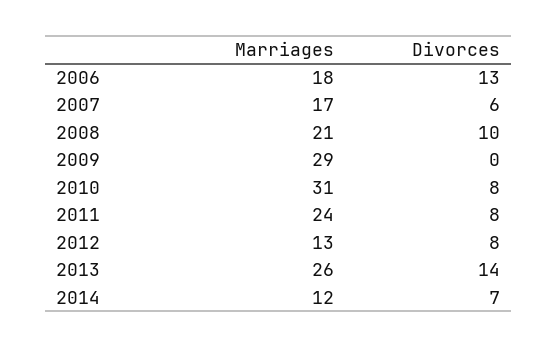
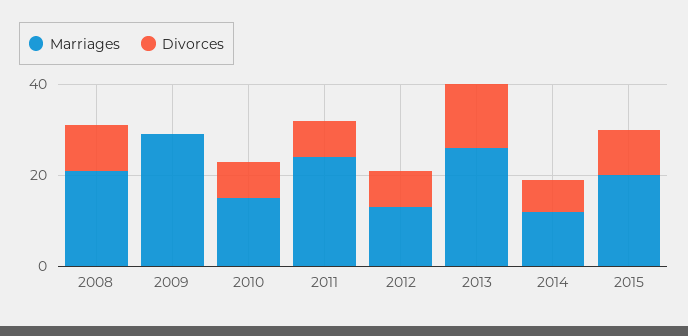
Marriages, 2006: 18 -> none
Divorces, 2006: 13 -> none
Marriages, 2007: 17 -> none
Divorces, 2007: 6 -> none
Marriages, 2010: 31 -> 15
Marriages, 2015: none -> 20
Divorces, 2015: none -> 10

